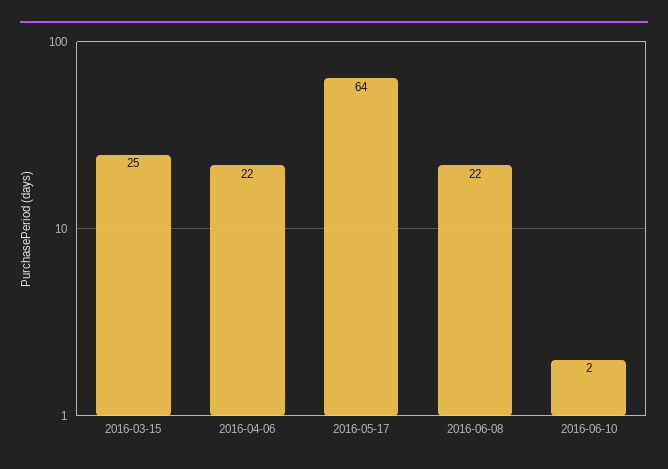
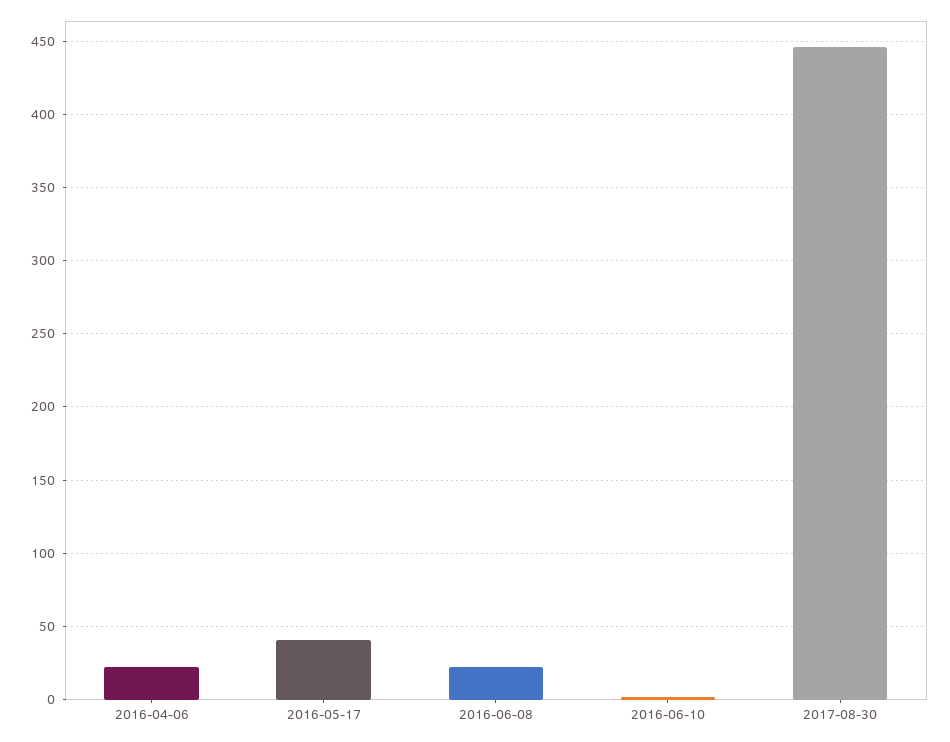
2016-03-15: 25 -> none
2016-05-17: 64 -> 40
2017-08-30: none -> 445

